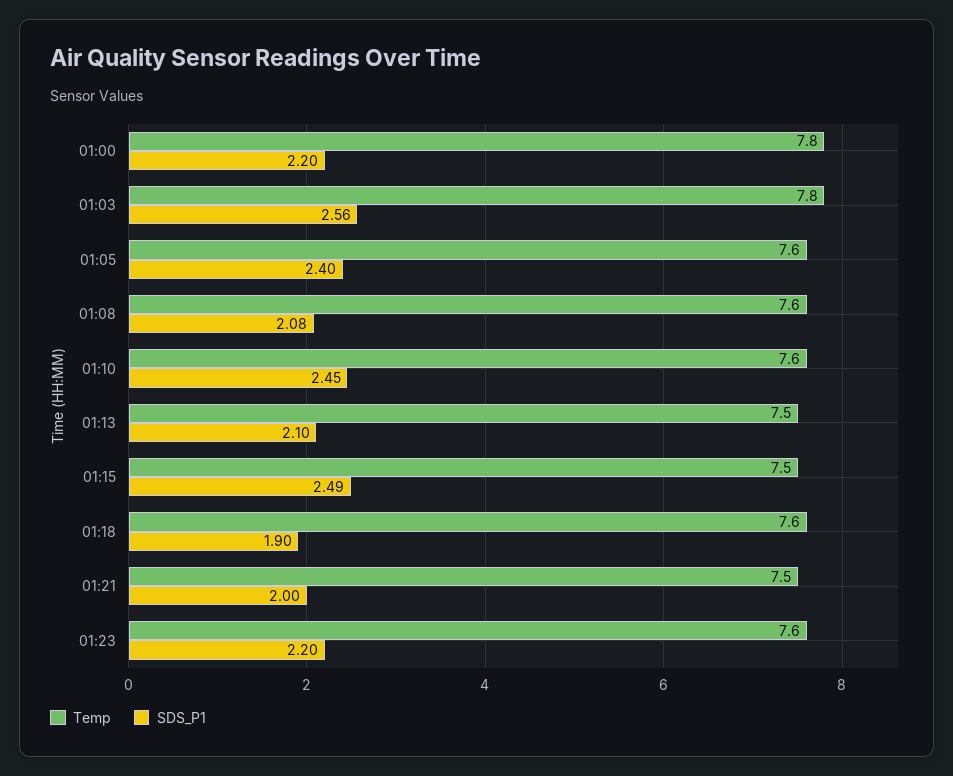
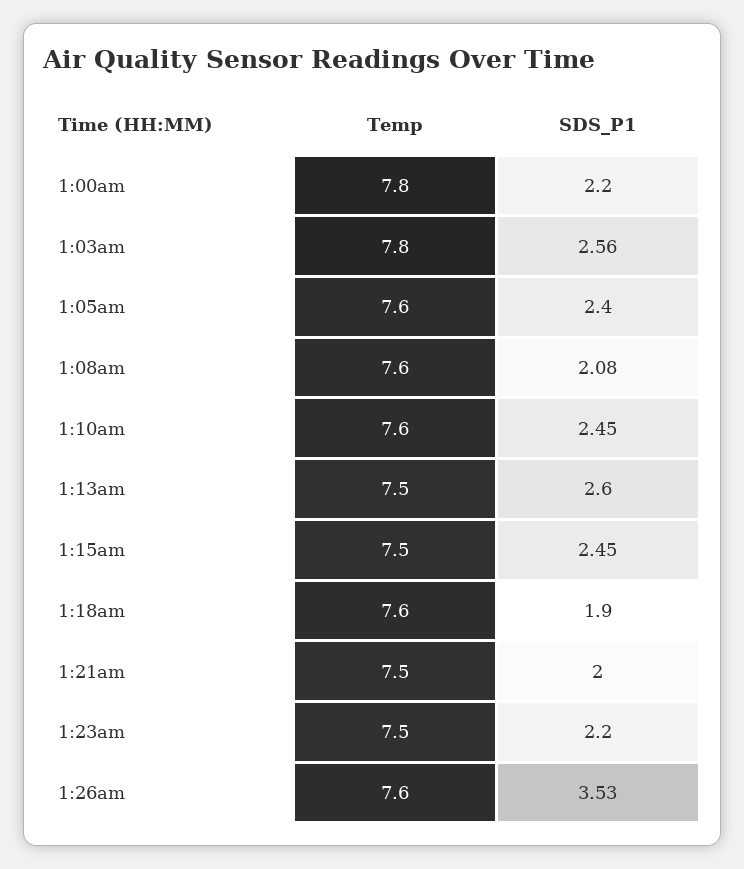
SDS_P1, 01:13: 2.1 -> 2.6
SDS_P1, 01:15: 2.49 -> 2.45
Temp, 01:23: 7.6 -> 7.5
Temp, 1:26am: none -> 7.6
SDS_P1, 1:26am: none -> 3.53

